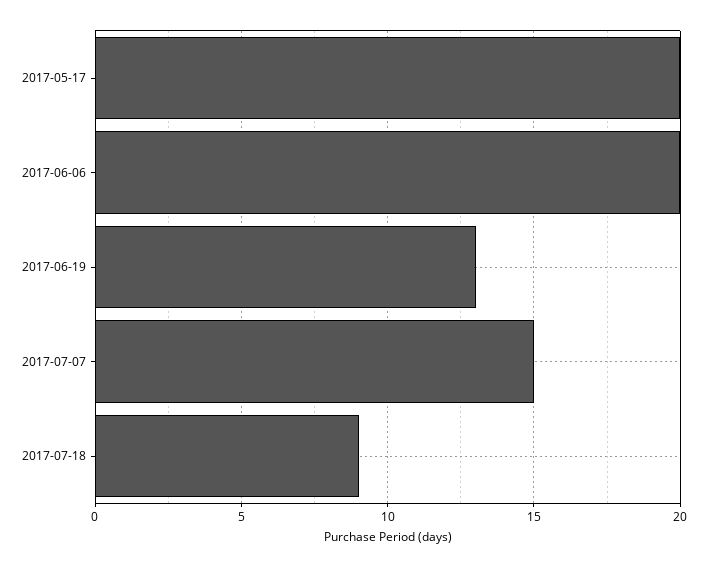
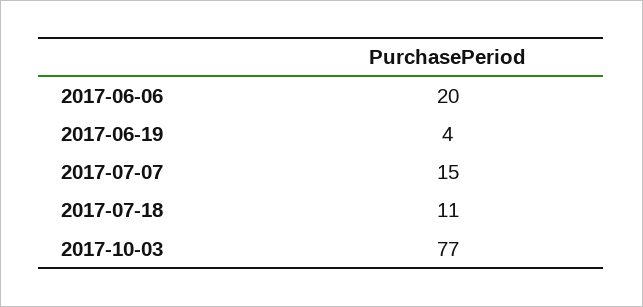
2017-05-17: 20 -> none
2017-06-19: 13 -> 4
2017-07-18: 9 -> 11
2017-10-03: none -> 77

